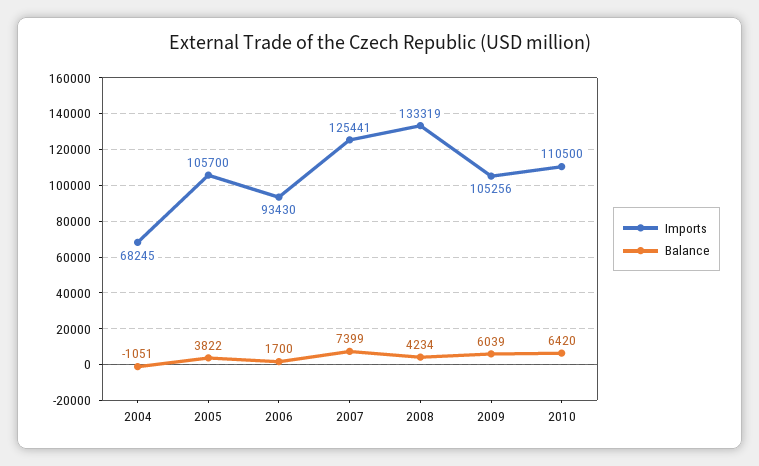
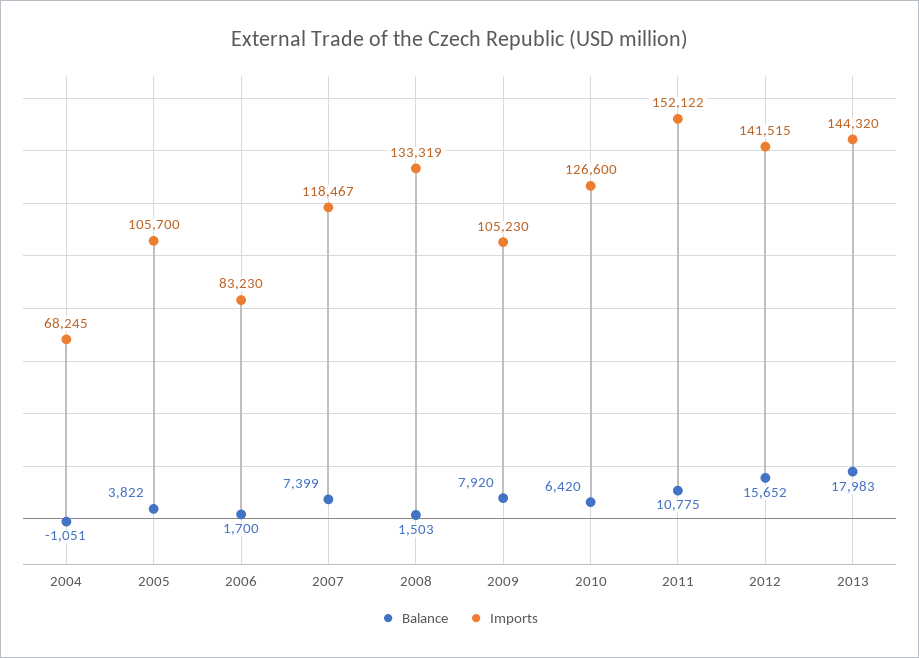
Imports, 2006: 93430 -> 83230
Imports, 2007: 125441 -> 118467
Balance, 2008: 4234 -> 1503
Imports, 2009: 105256 -> 105230
Balance, 2009: 6039 -> 7920
Imports, 2010: 110500 -> 126600
Balance, 2011: none -> 10775
Imports, 2011: none -> 152122
Balance, 2012: none -> 15652
Imports, 2012: none -> 141515
Balance, 2013: none -> 17983
Imports, 2013: none -> 144320

